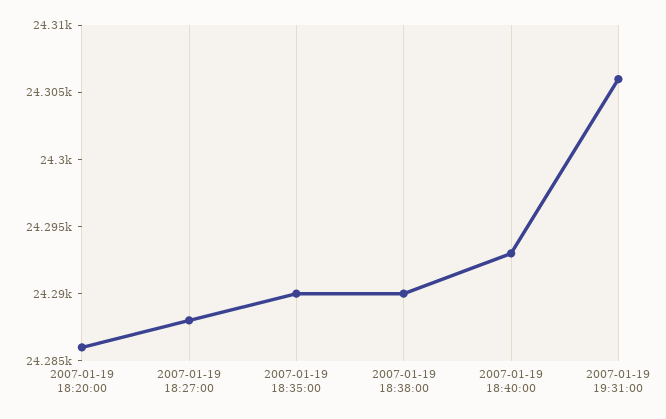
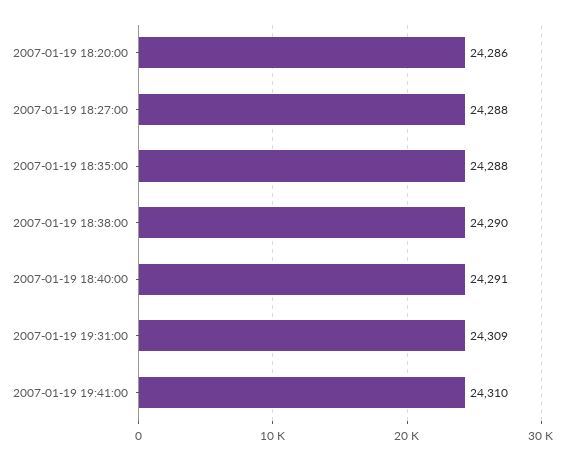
2007-01-19 18:35:00: 24290 -> 24288
2007-01-19 18:40:00: 24293 -> 24291
2007-01-19 19:31:00: 24306 -> 24309
2007-01-19 19:41:00: none -> 24310

